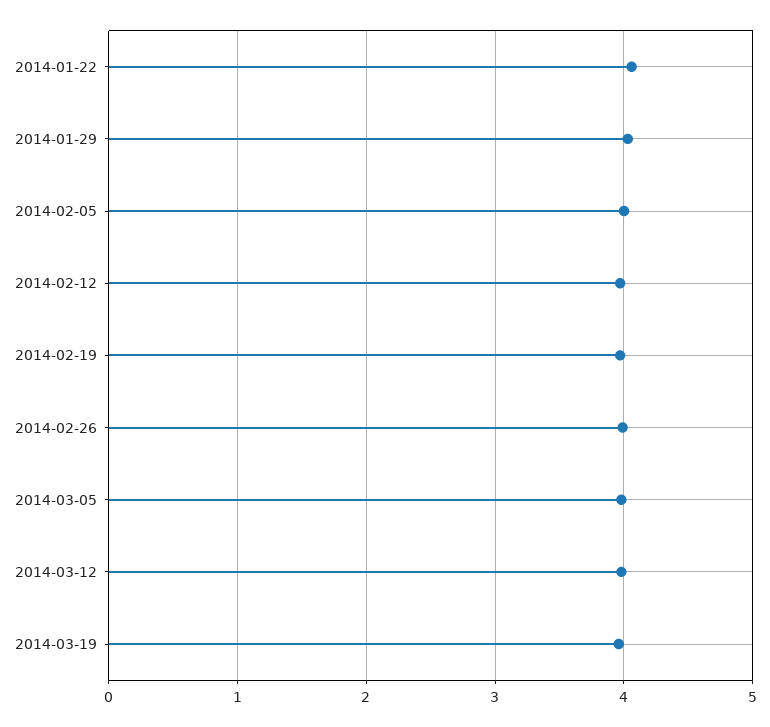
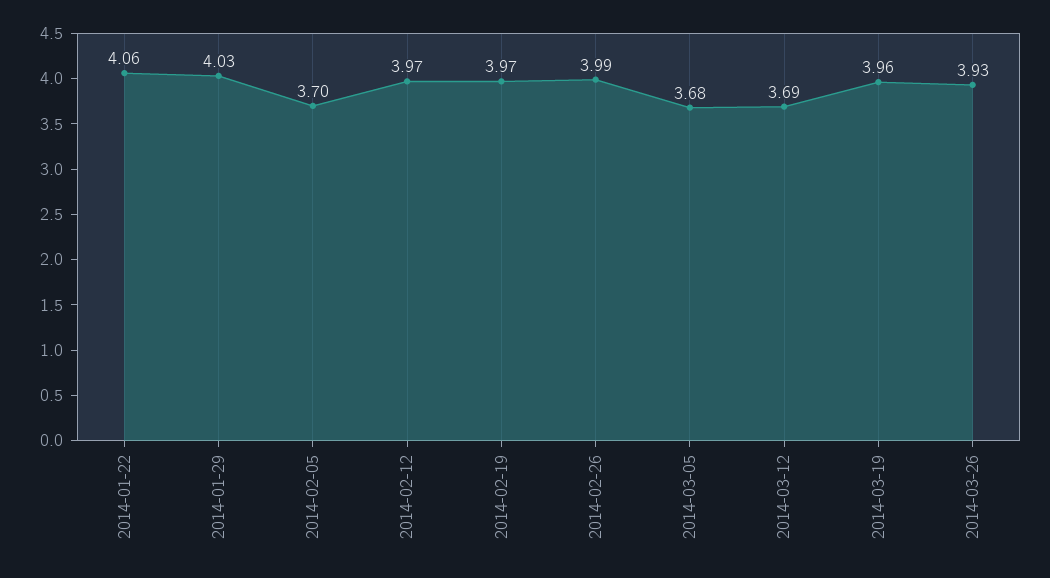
2014-02-05: 4 -> 3.7
2014-03-05: 4 -> 3.68
2014-03-12: 4 -> 3.69
2014-03-26: none -> 3.93

